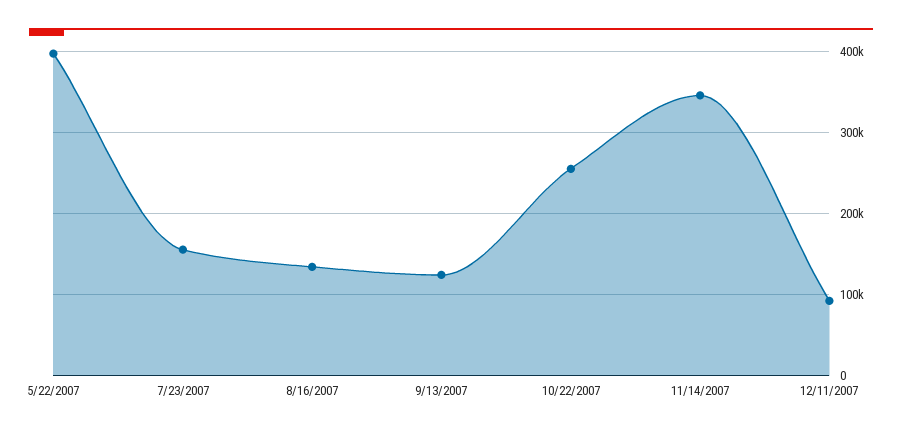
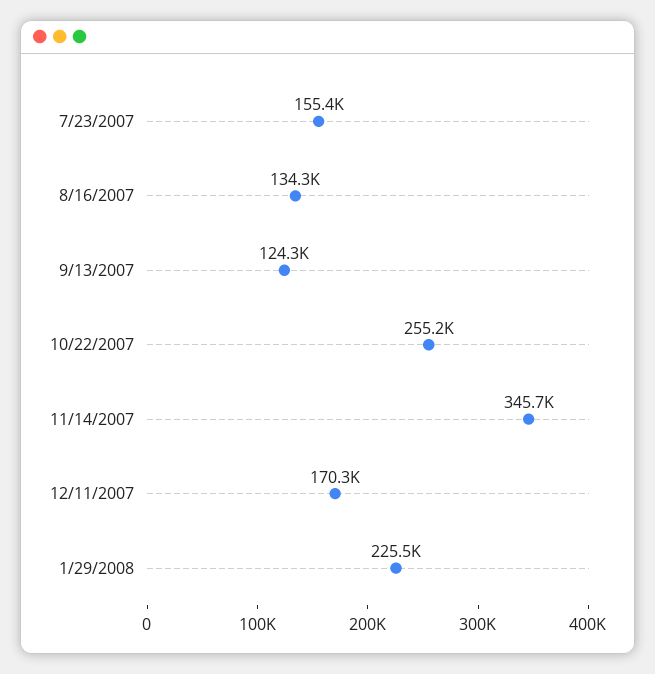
5/22/2007: 400000 -> none
12/11/2007: 90000 -> 170300
1/29/2008: none -> 225500

